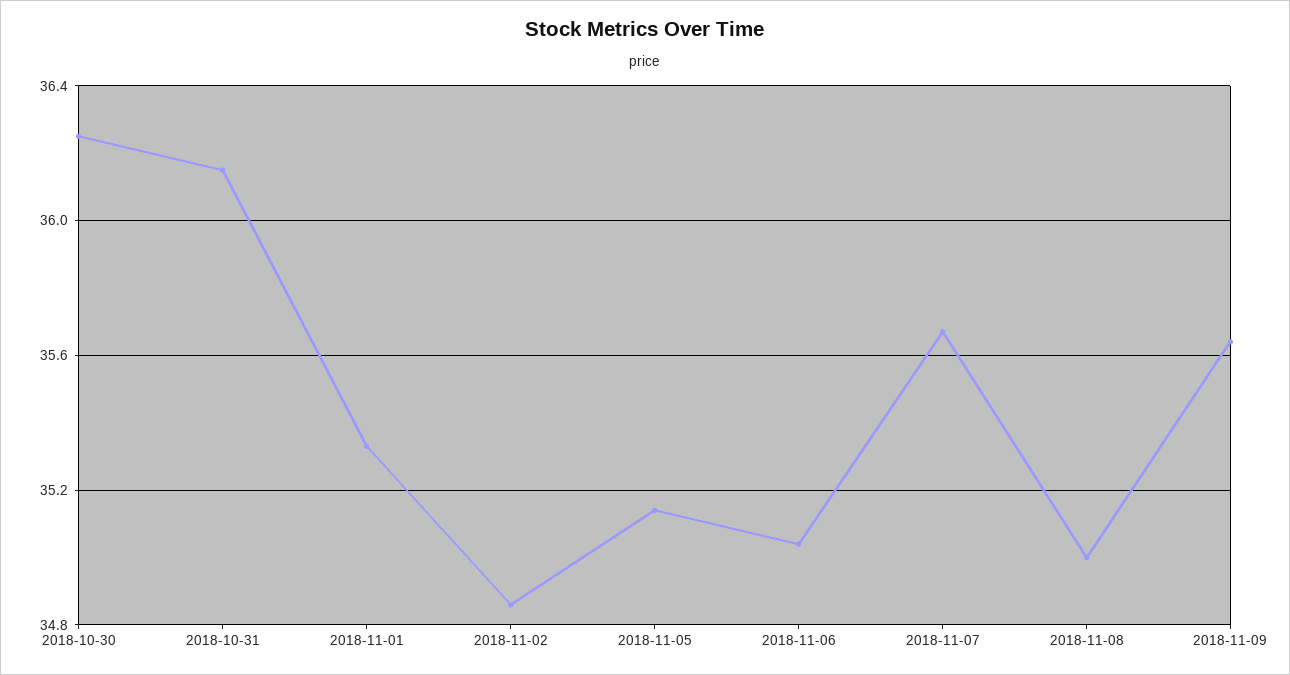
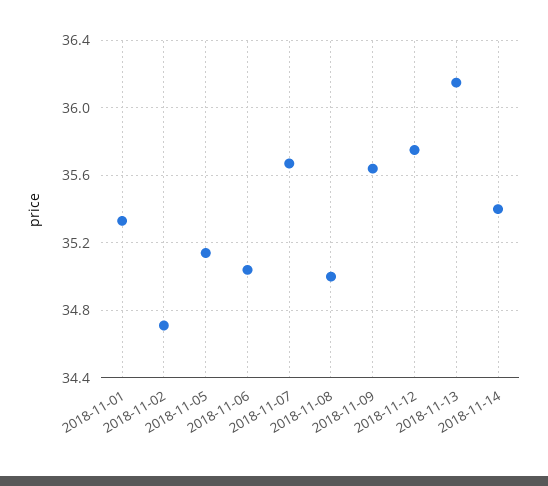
2018-10-30: 36.25 -> none
2018-10-31: 36.15 -> none
2018-11-02: 34.85 -> 34.7
2018-11-12: none -> 35.75
2018-11-13: none -> 36.15
2018-11-14: none -> 35.4

